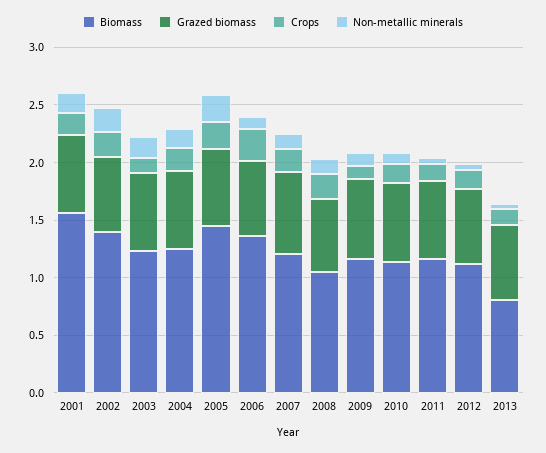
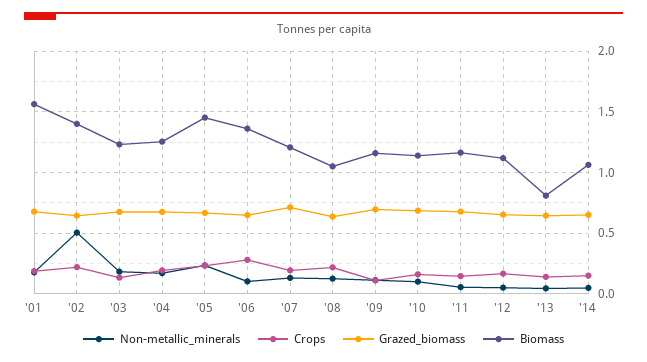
Non-metallic minerals, 2002: 0.2 -> 0.5
Non-metallic minerals, '14: none -> 0.05
Crops, '14: none -> 0.15
Grazed biomass, '14: none -> 0.65
Biomass, '14: none -> 1.05

